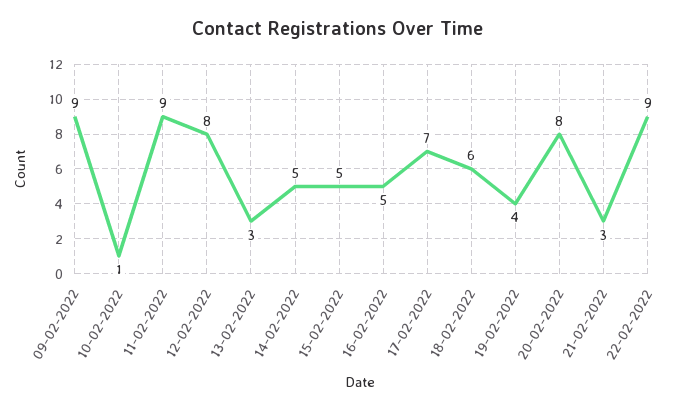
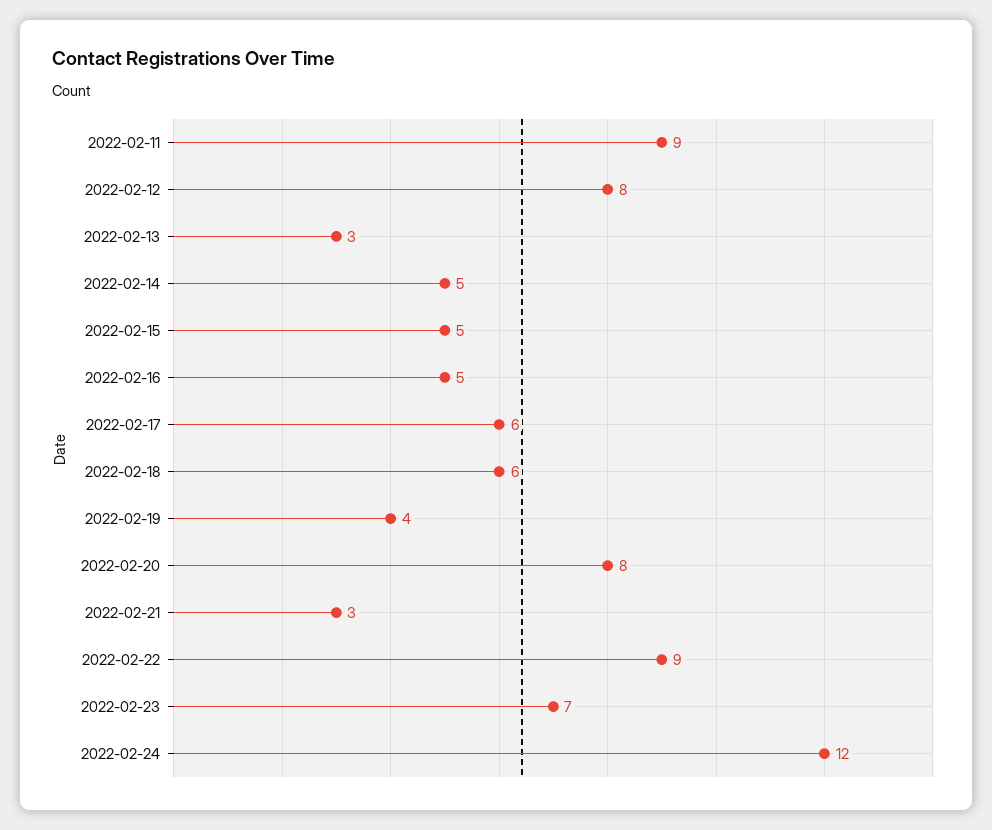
09-02-2022: 9 -> none
10-02-2022: 1 -> none
17-02-2022: 7 -> 6
2022-02-23: none -> 7
2022-02-24: none -> 12

